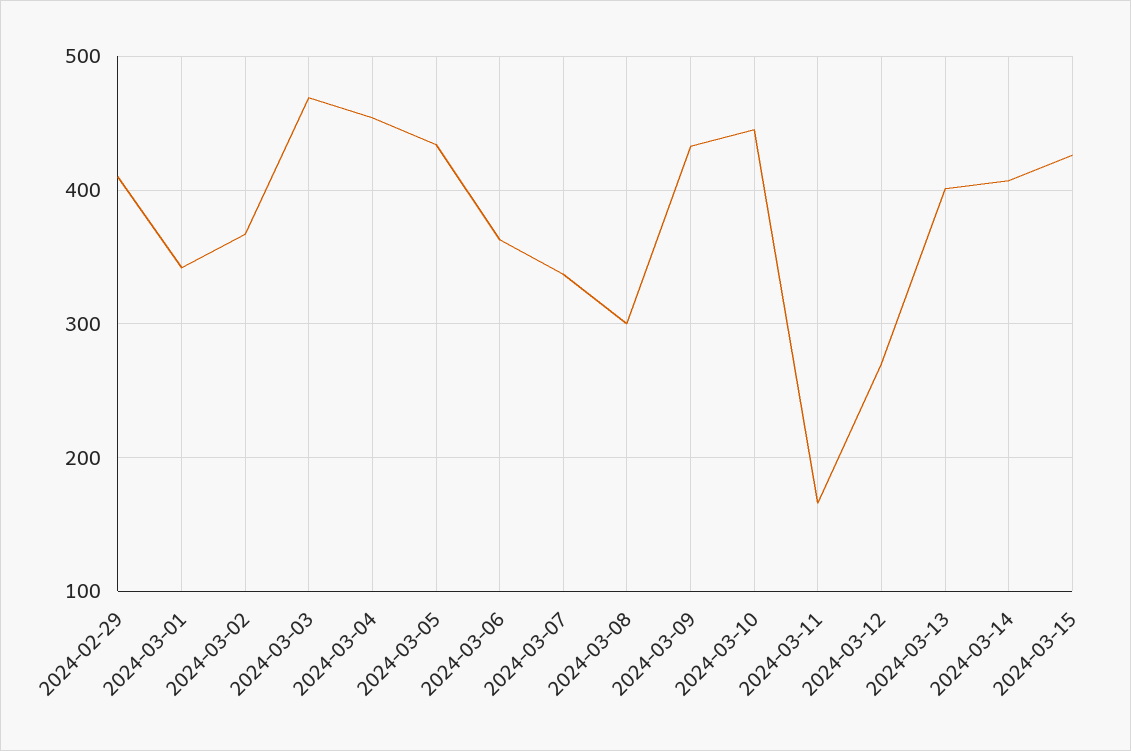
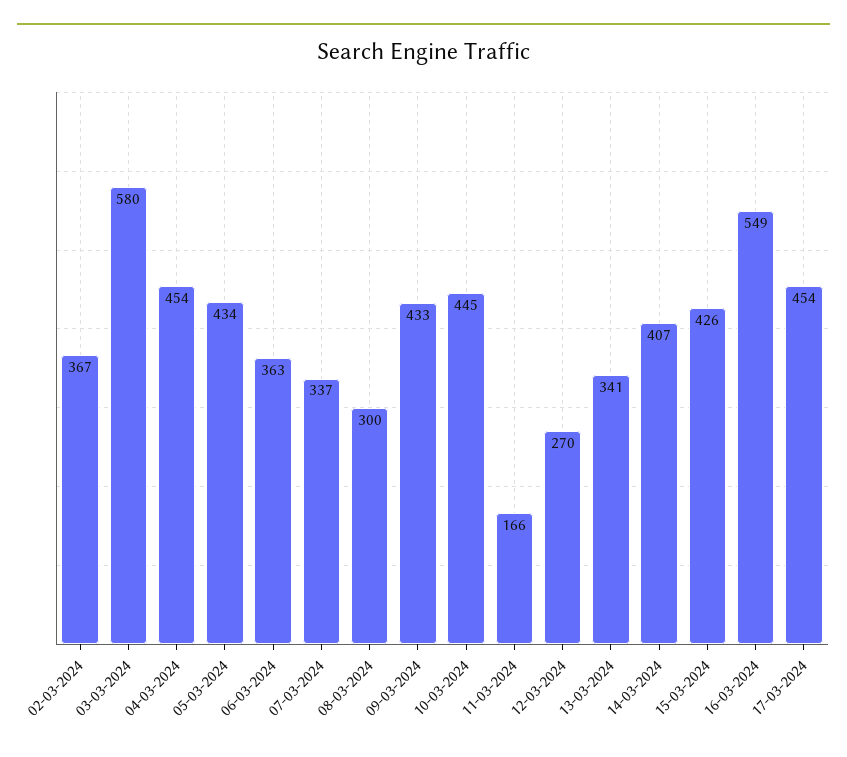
2024-02-29: 410 -> none
2024-03-01: 340 -> none
2024-03-03: 470 -> 580
2024-03-13: 400 -> 341
16-03-2024: none -> 549
17-03-2024: none -> 454

